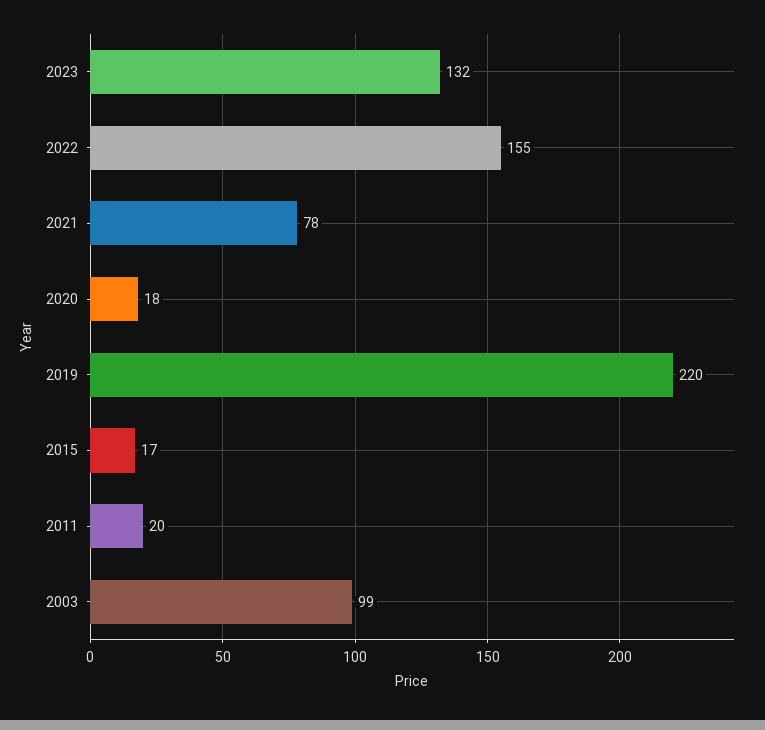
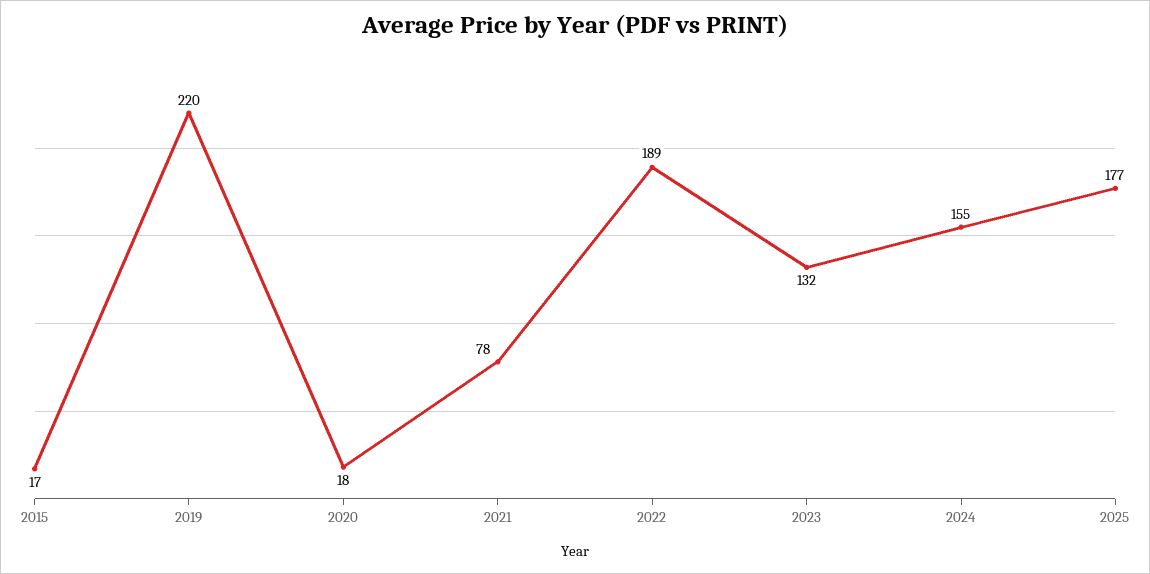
2022: 155 -> 189
2011: 20 -> none
2003: 99 -> none
2024: none -> 155
2025: none -> 177

